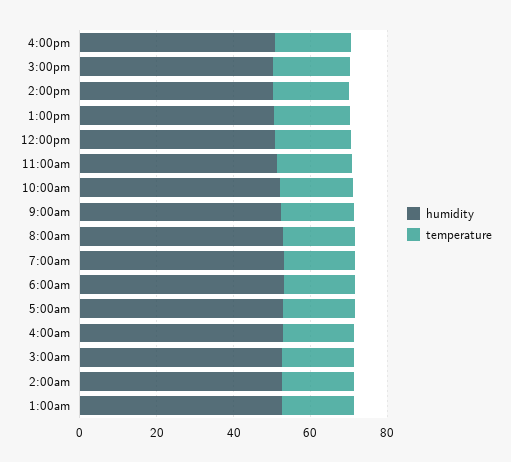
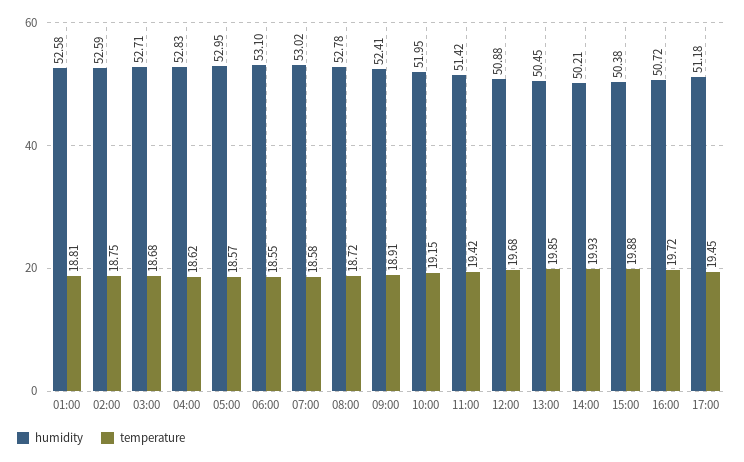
humidity, 17:00: none -> 51.18
temperature, 17:00: none -> 19.45

